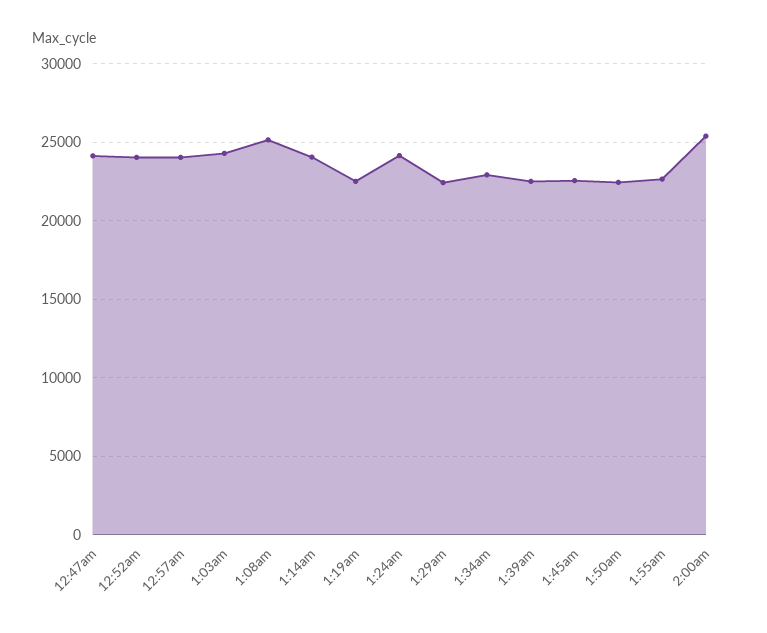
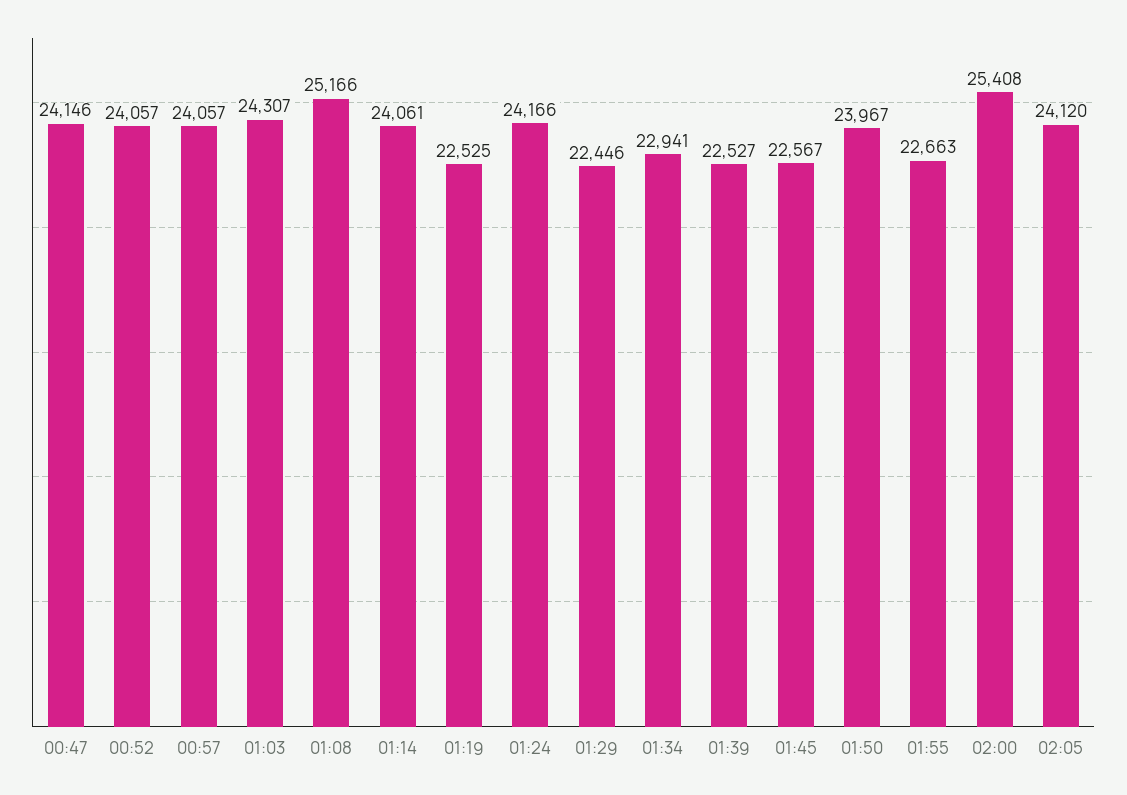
1:50am: 22500 -> 23967
02:05: none -> 24120

